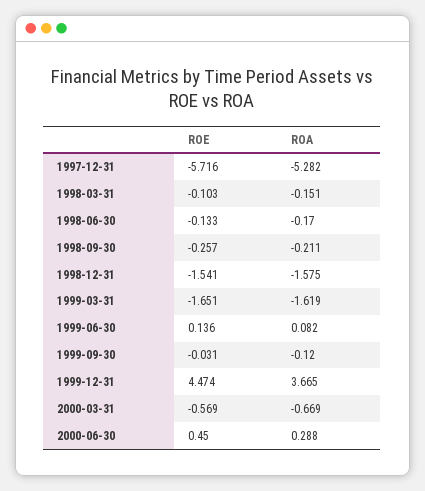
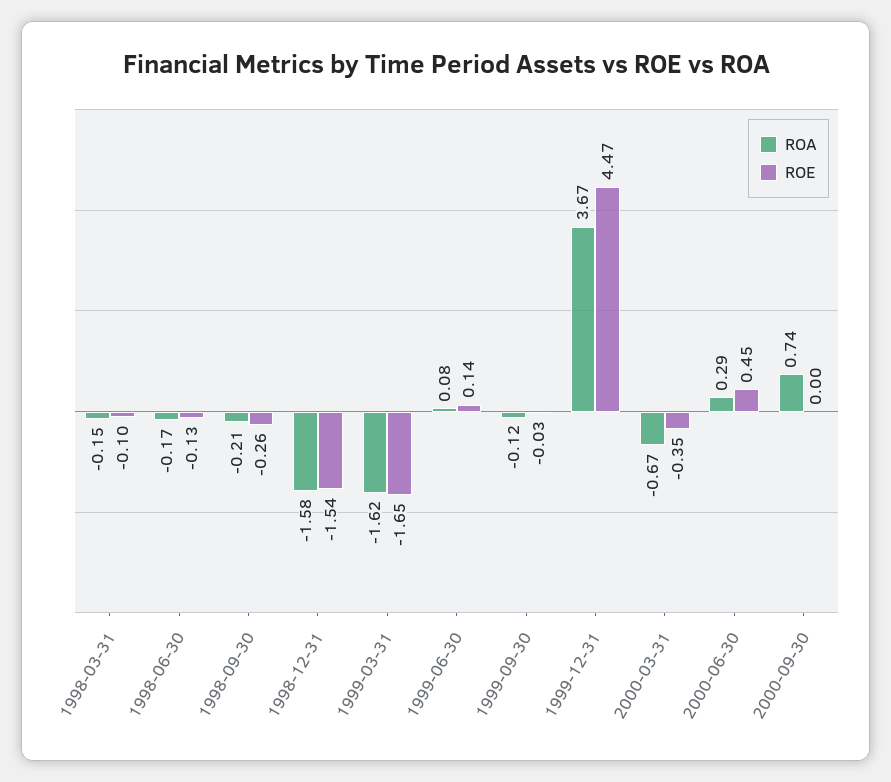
ROE, 1997-12-31: -5.716 -> none
ROA, 1997-12-31: -5.282 -> none
ROE, 2000-03-31: -0.569 -> -0.35
ROA, 2000-09-30: none -> 0.74
ROE, 2000-09-30: none -> 0

